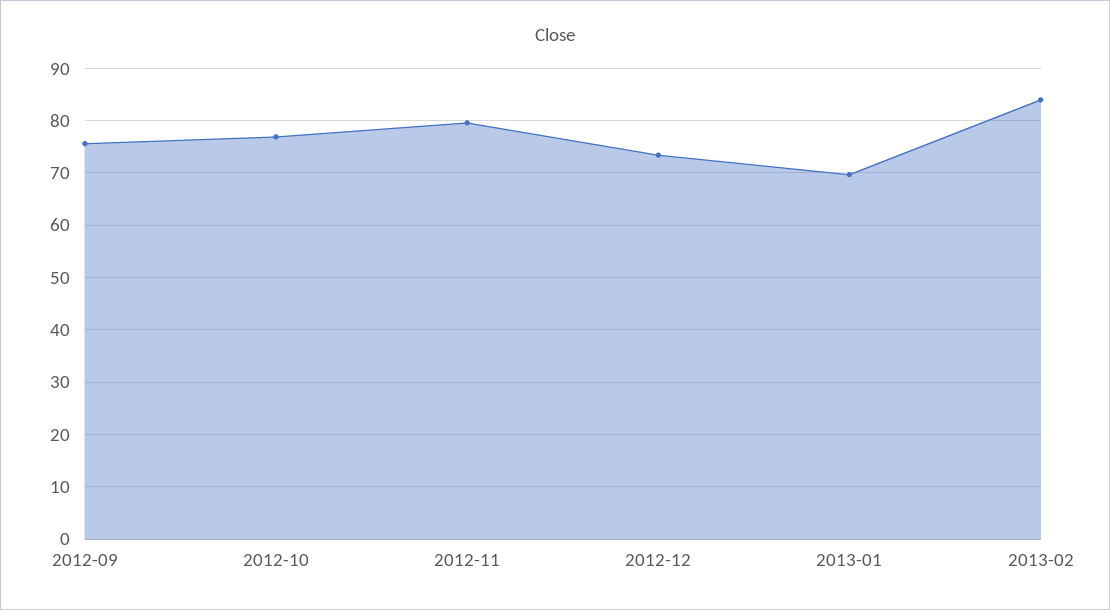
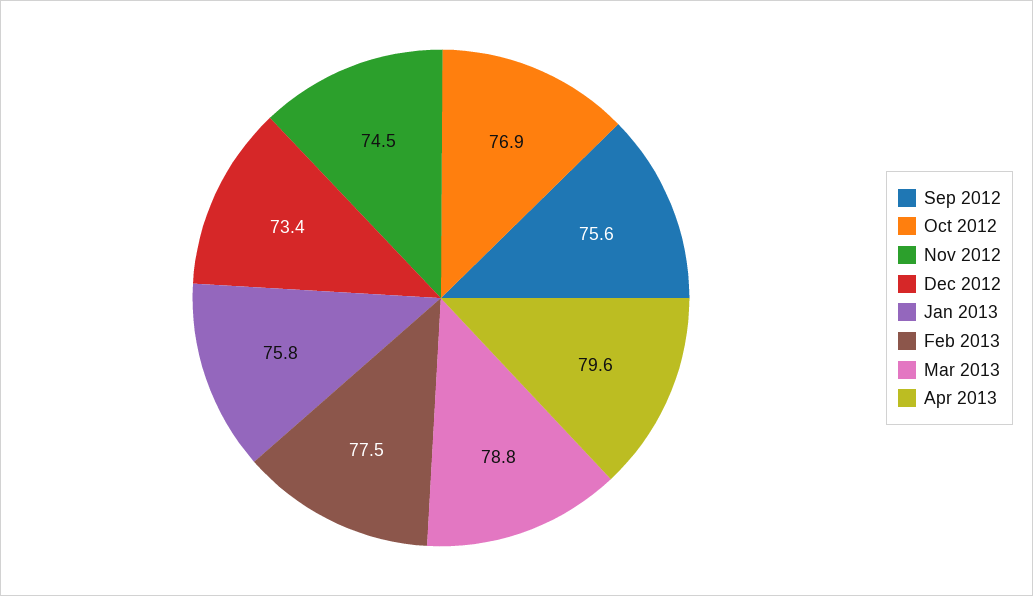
2012-11: 80 -> 74.5
2013-01: 70 -> 75.8
2013-02: 84 -> 77.5
Mar 2013: none -> 78.8
Apr 2013: none -> 79.6

